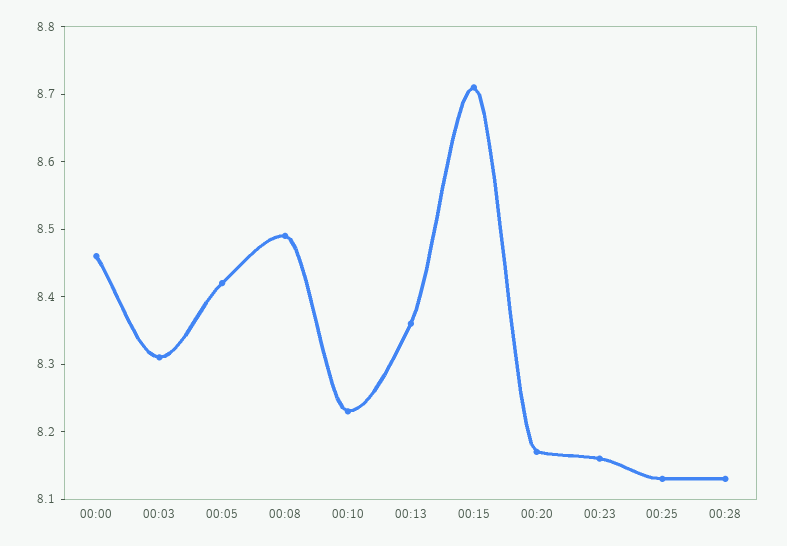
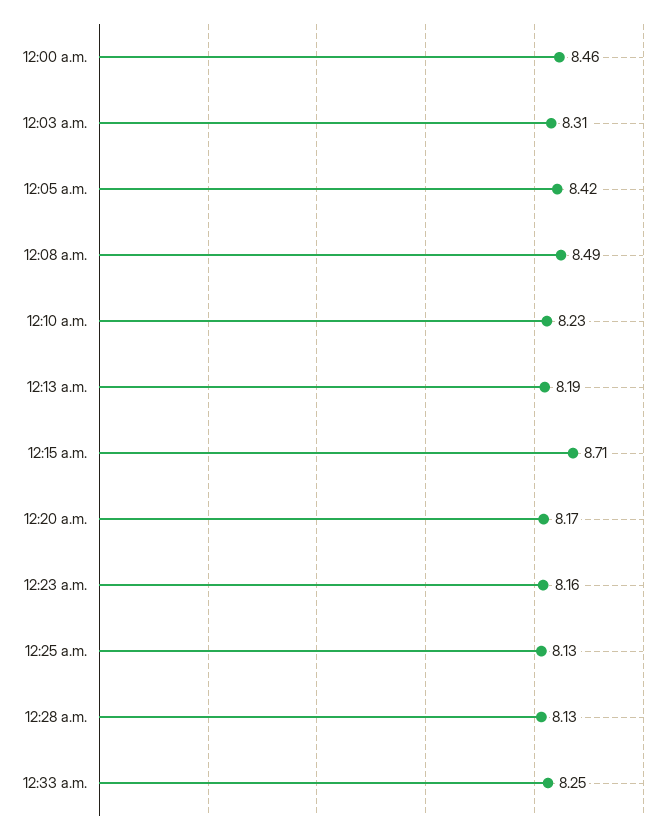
00:13: 8.35 -> 8.19
12:33 a.m.: none -> 8.25

